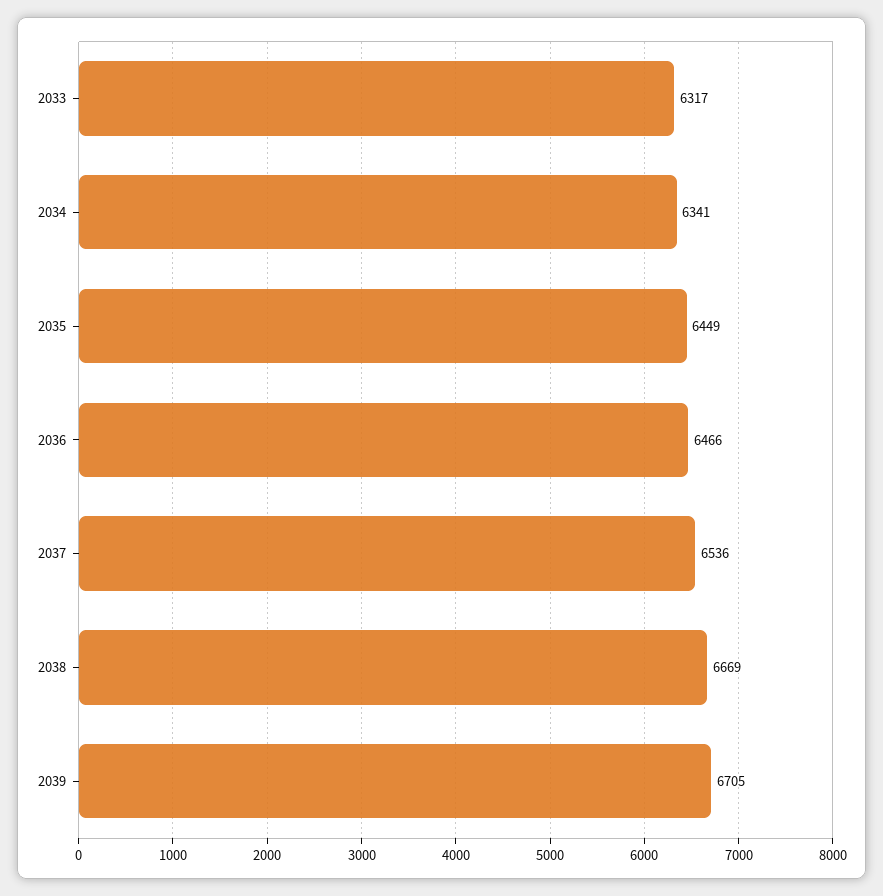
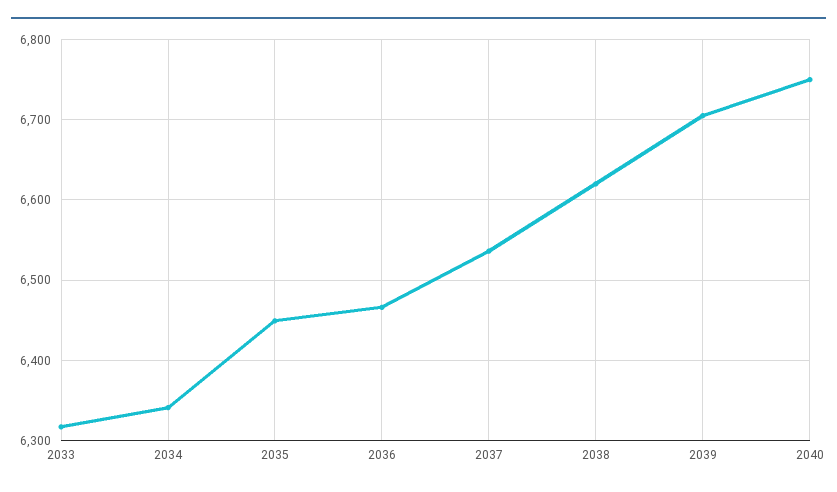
2038: 6669 -> 6620
2040: none -> 6750

